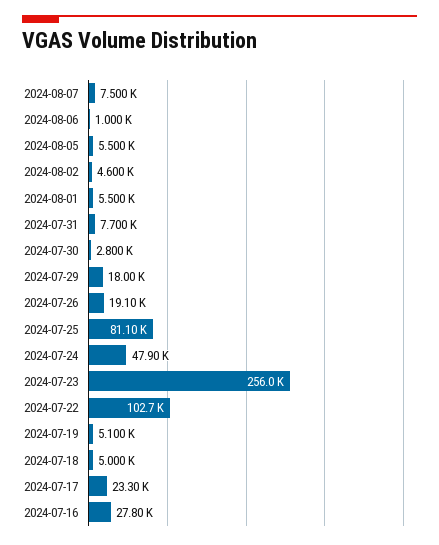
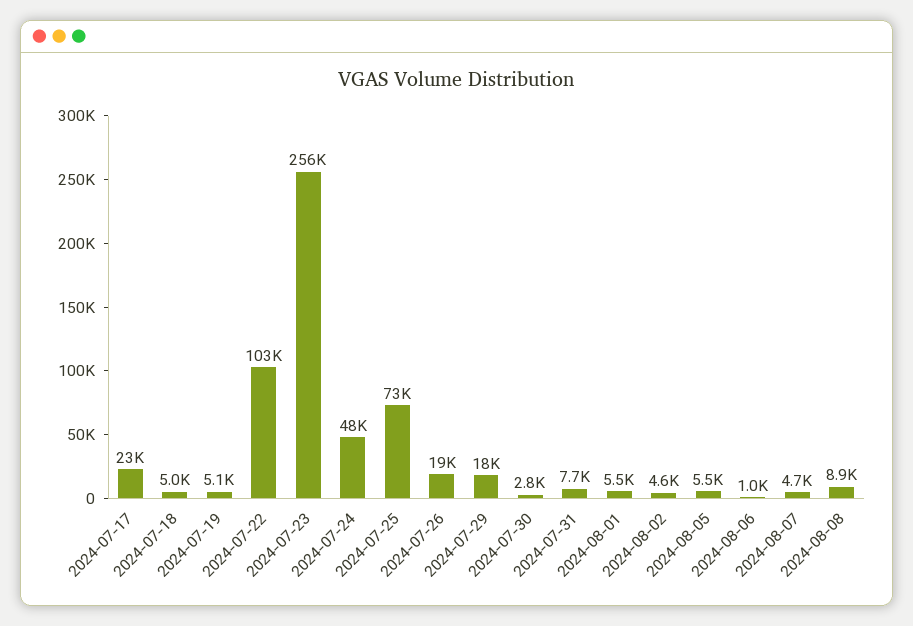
2024-08-07: 7500 -> 4700
2024-07-25: 81100 -> 73000
2024-07-16: 27800 -> none
2024-08-08: none -> 8900

